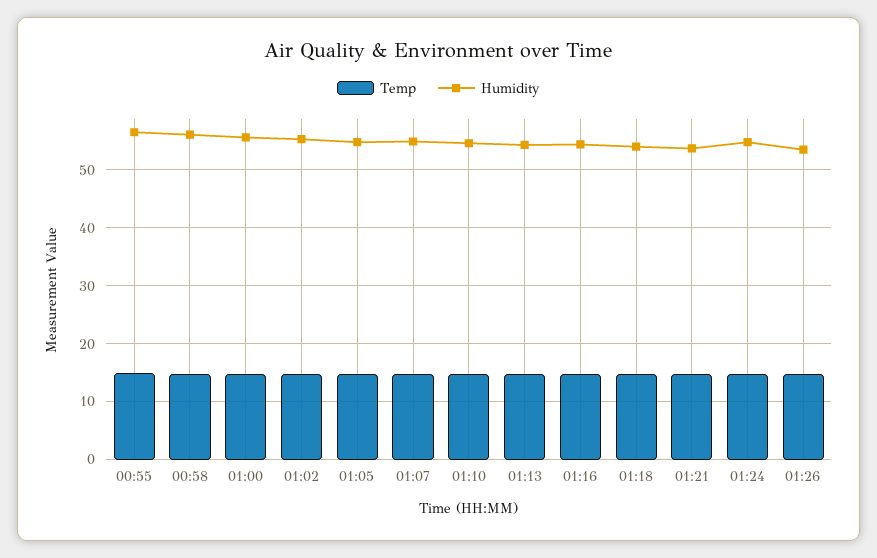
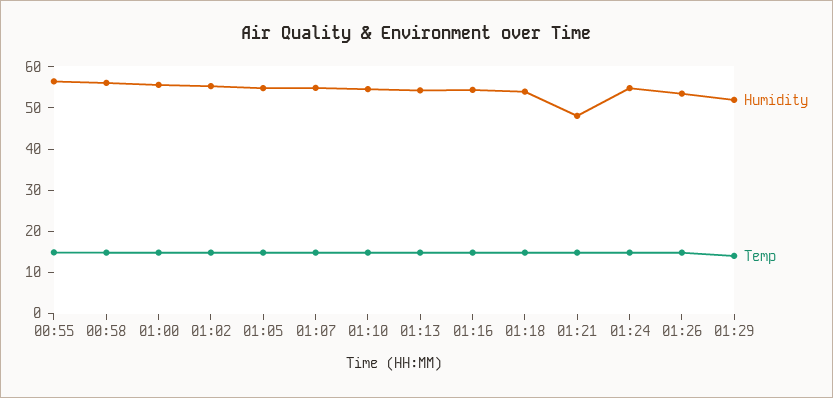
Humidity, 01:21: 54 -> 48
Humidity, 01:29: none -> 52
Temp, 01:29: none -> 14

